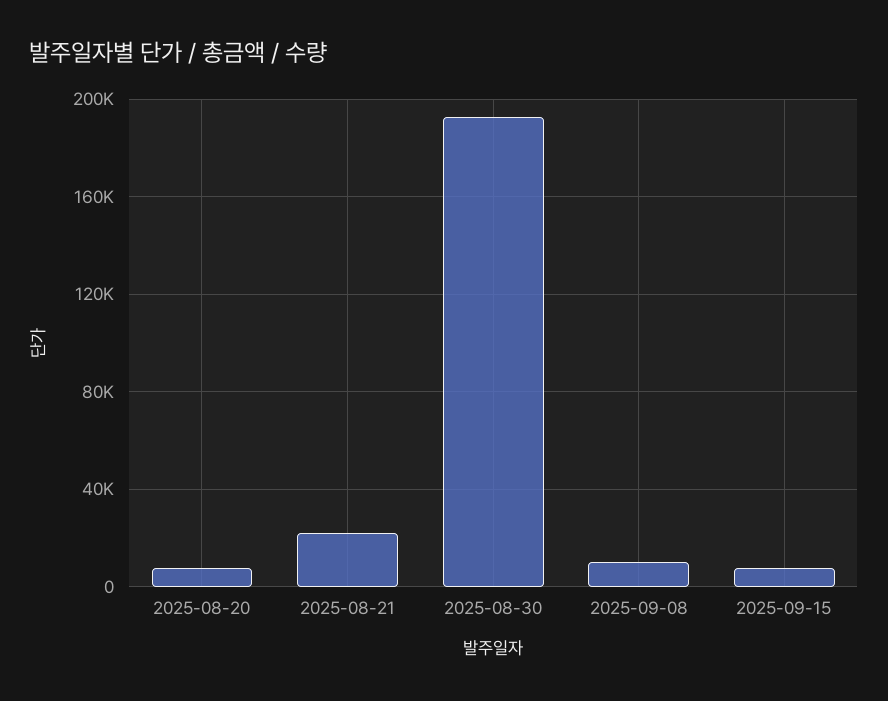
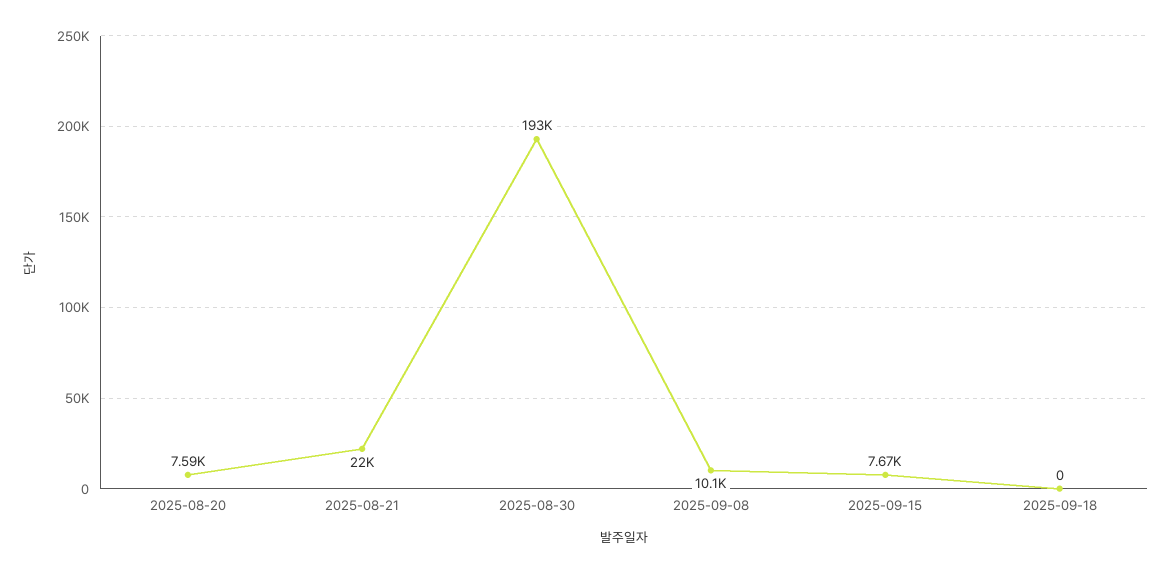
2025-09-18: none -> 0

